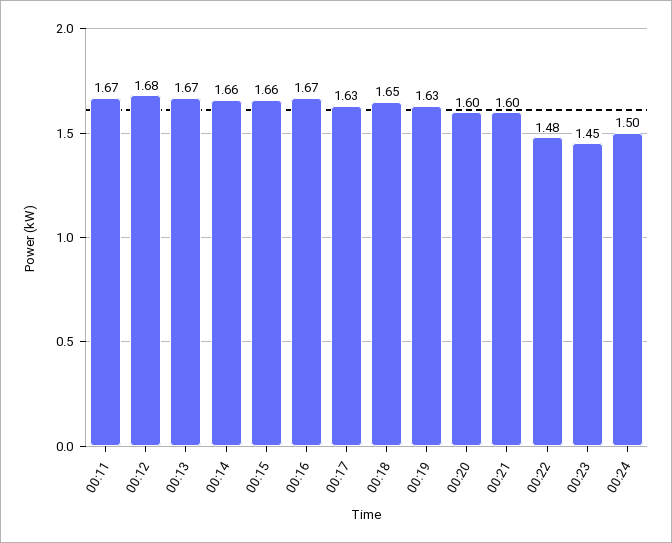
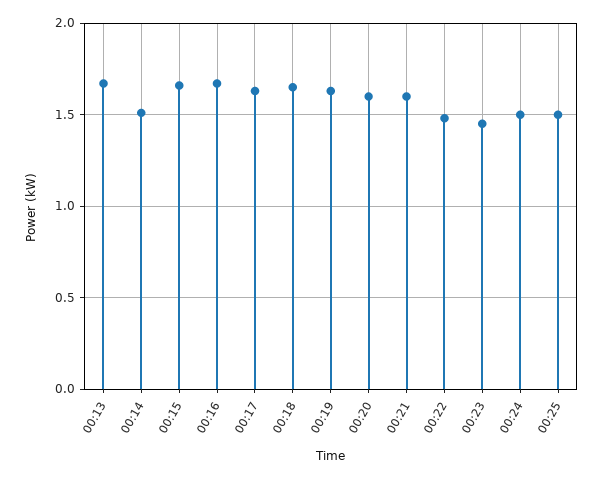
00:11: 1.67 -> none
00:12: 1.68 -> none
00:14: 1.66 -> 1.5
00:25: none -> 1.5

